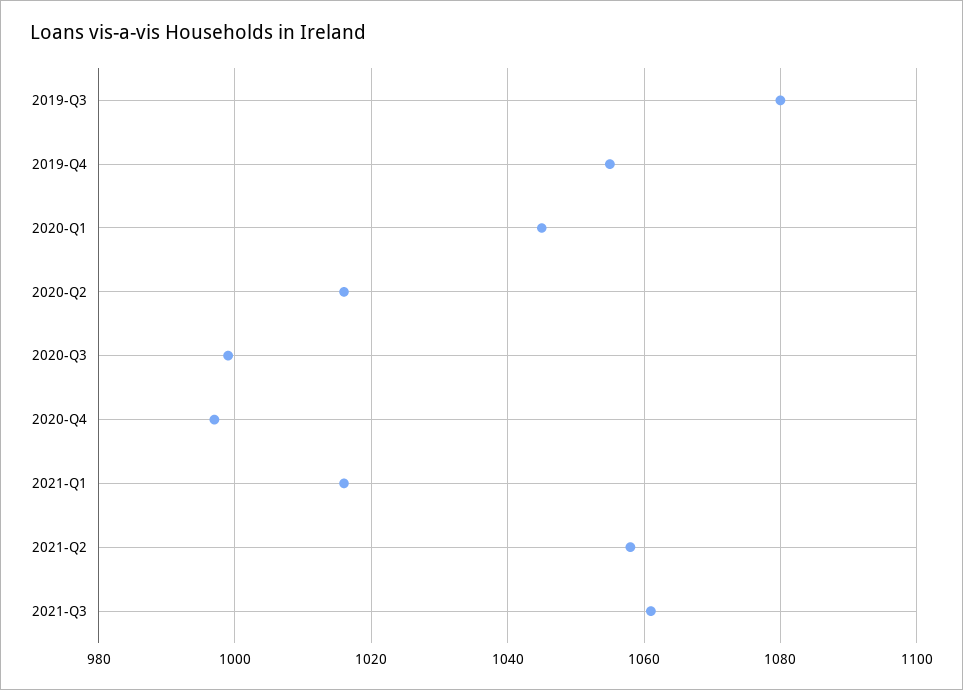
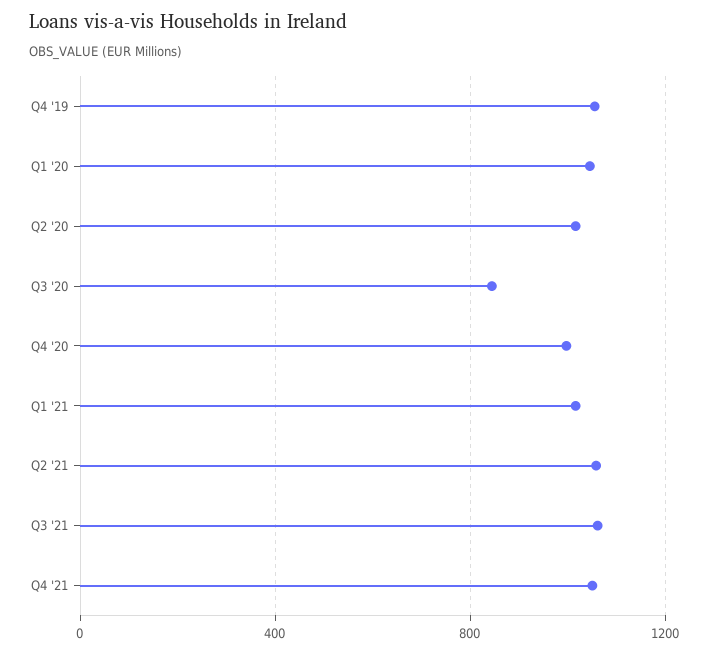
2019-Q3: 1080 -> none
2020-Q3: 1000 -> 850
Q4 '21: none -> 1050

